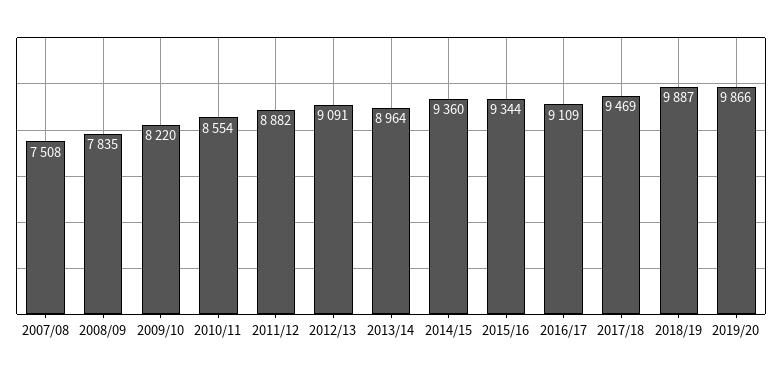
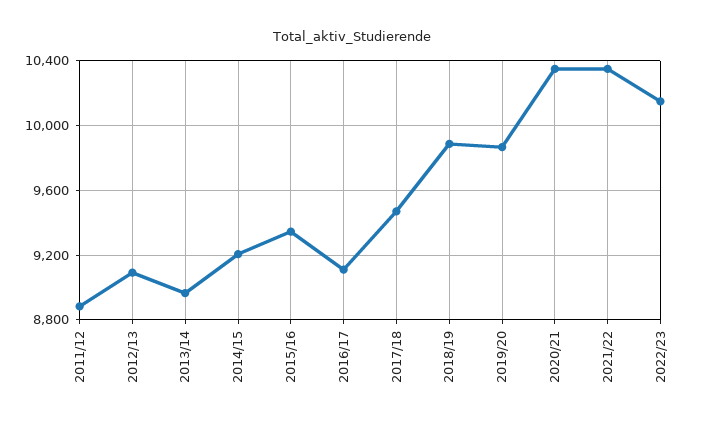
2007/08: 7508 -> none
2008/09: 7835 -> none
2009/10: 8220 -> none
2010/11: 8554 -> none
2014/15: 9360 -> 9200
2020/21: none -> 10350
2021/22: none -> 10350
2022/23: none -> 10150

